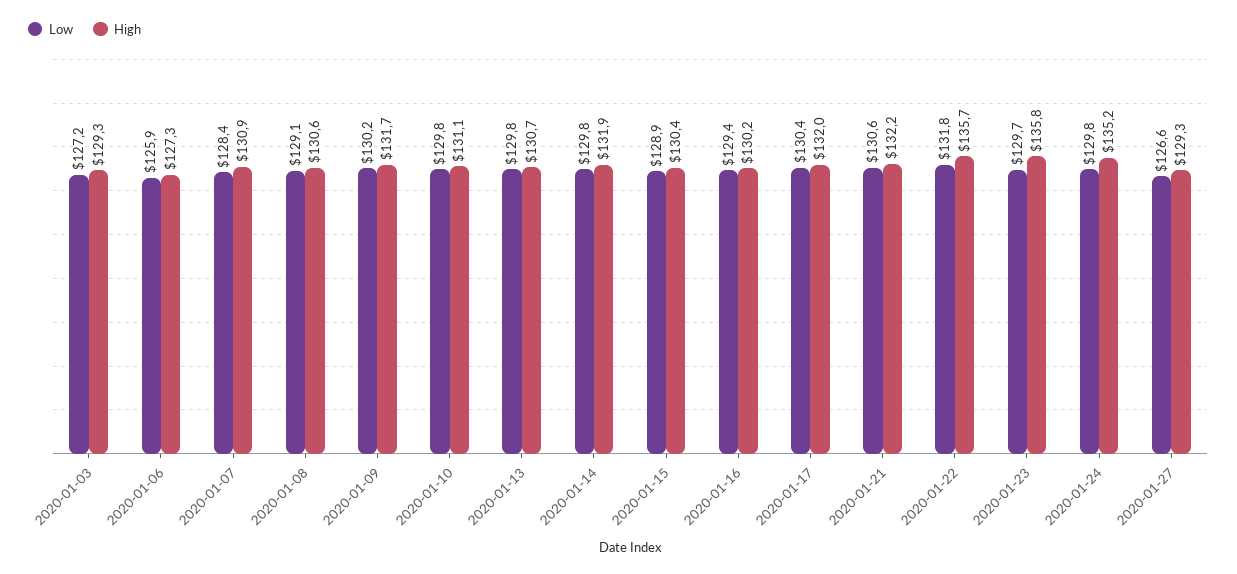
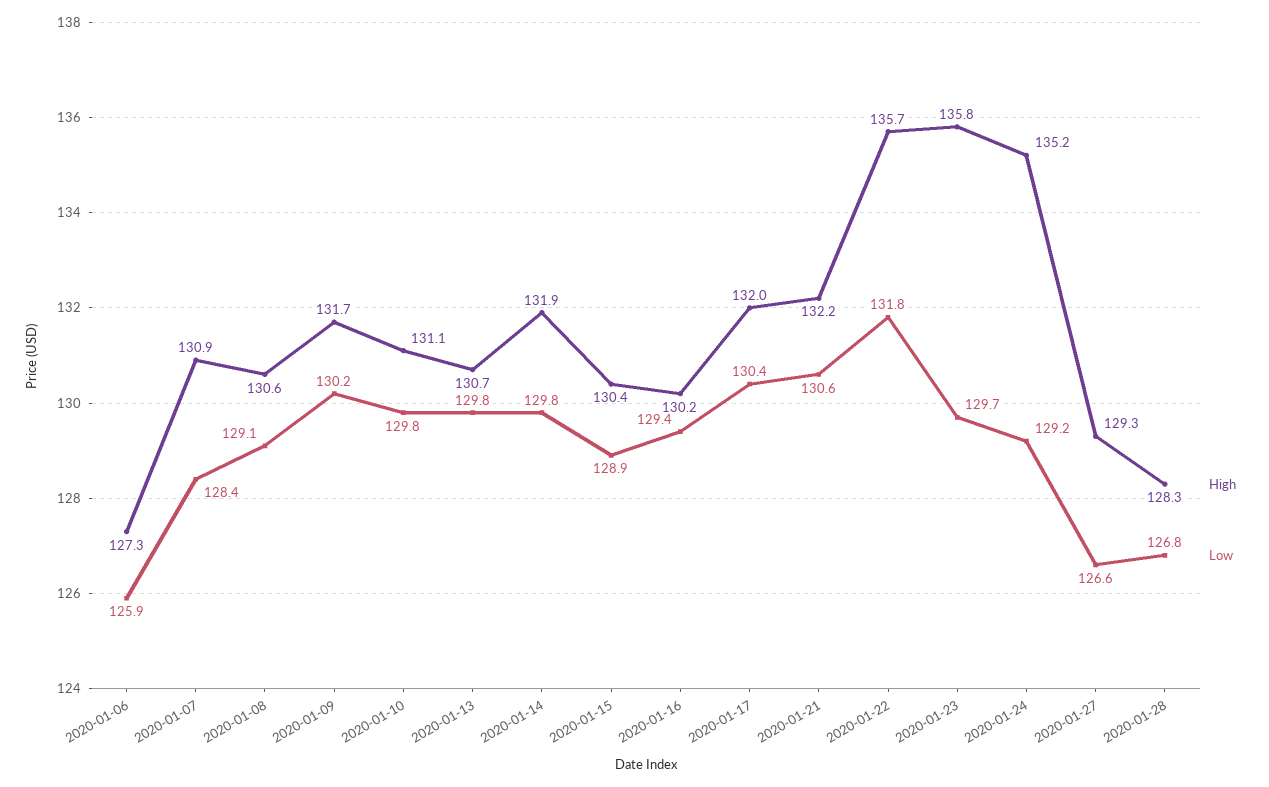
Low, 2020-01-03: 127.2 -> none
High, 2020-01-03: 129.3 -> none
Low, 2020-01-24: 129.8 -> 129.2
High, 2020-01-28: none -> 128.3
Low, 2020-01-28: none -> 126.8

